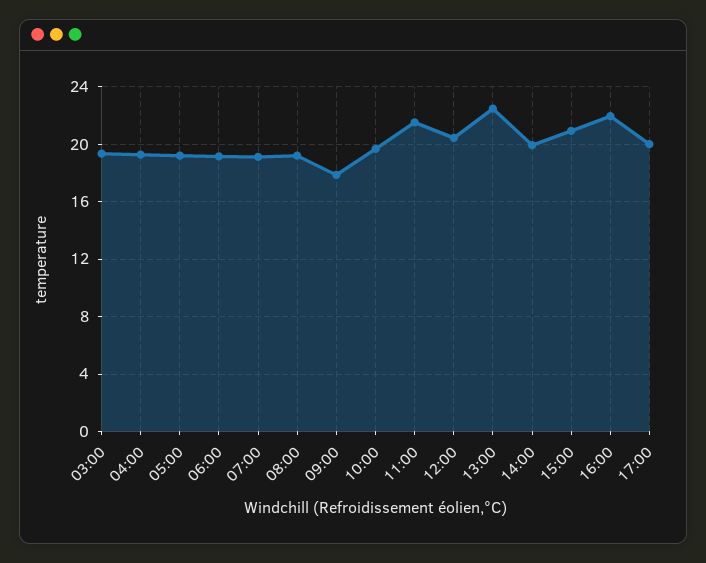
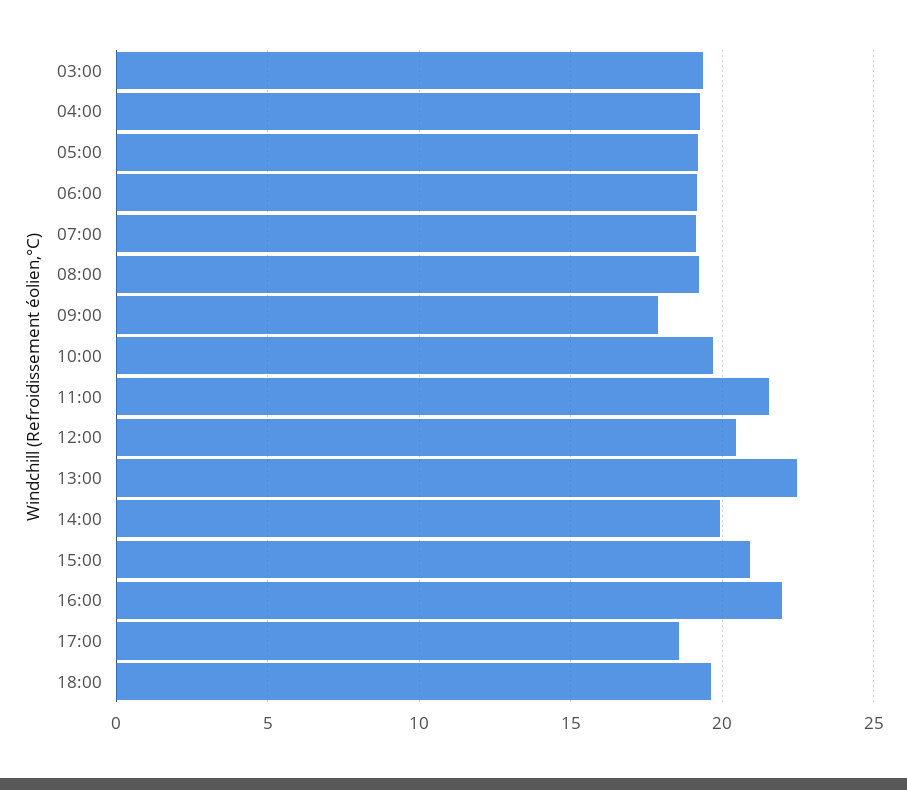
17:00: 20 -> 18.5
18:00: none -> 19.5

